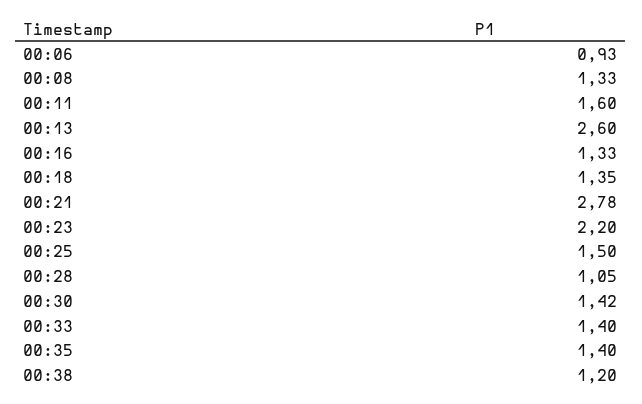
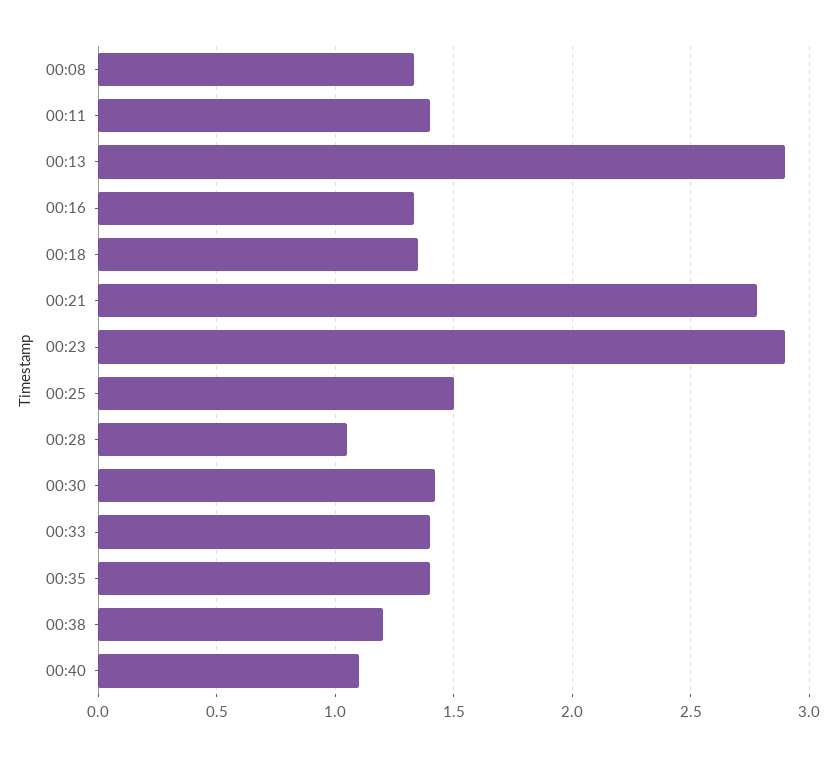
00:06: 0.93 -> none
00:11: 1.6 -> 1.4
00:13: 2.6 -> 2.9
00:23: 2.2 -> 2.9
00:40: none -> 1.1

